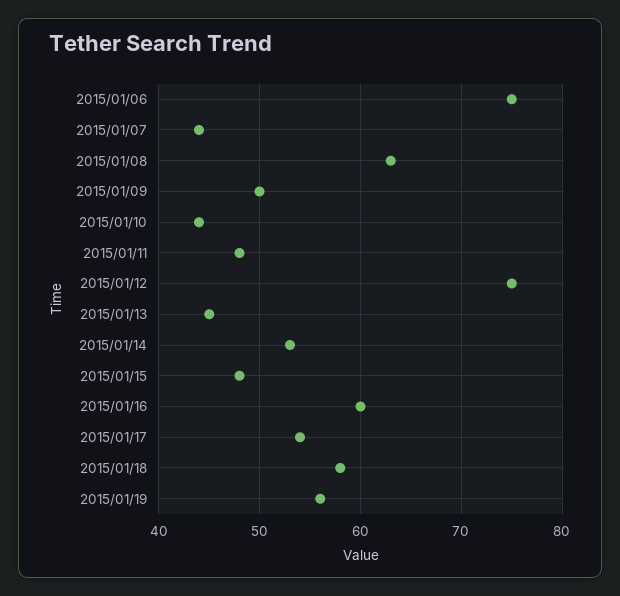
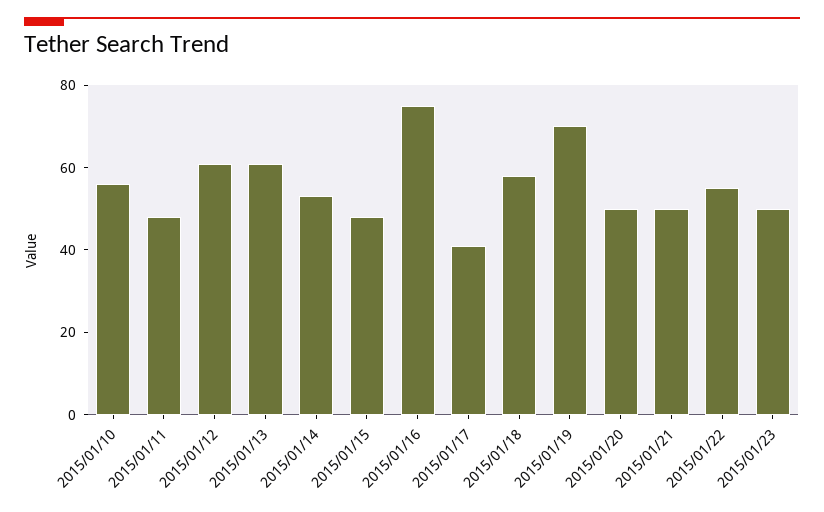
2015/01/06: 75 -> none
2015/01/07: 44 -> none
2015/01/08: 63 -> none
2015/01/09: 50 -> none
2015/01/10: 44 -> 55
2015/01/12: 75 -> 60
2015/01/13: 45 -> 60
2015/01/16: 60 -> 75
2015/01/17: 54 -> 40
2015/01/19: 56 -> 70
2015/01/20: none -> 50
2015/01/21: none -> 50
2015/01/22: none -> 55
2015/01/23: none -> 50

